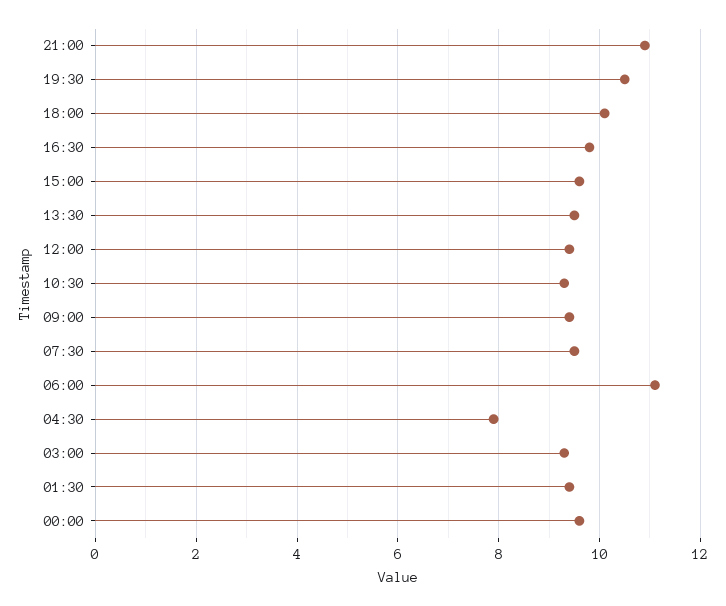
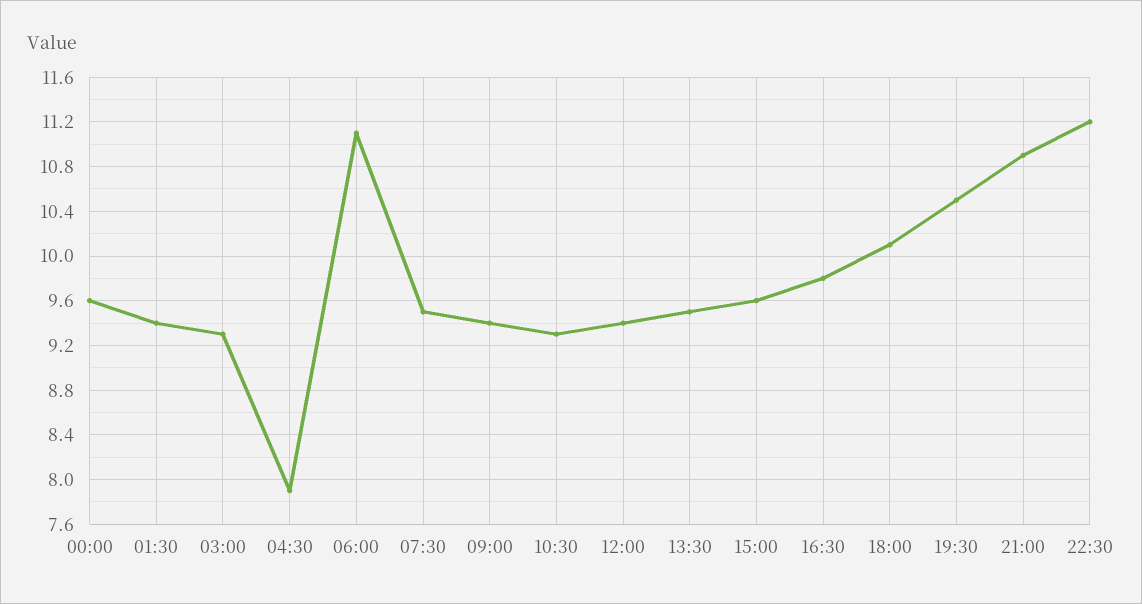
22:30: none -> 11.2

